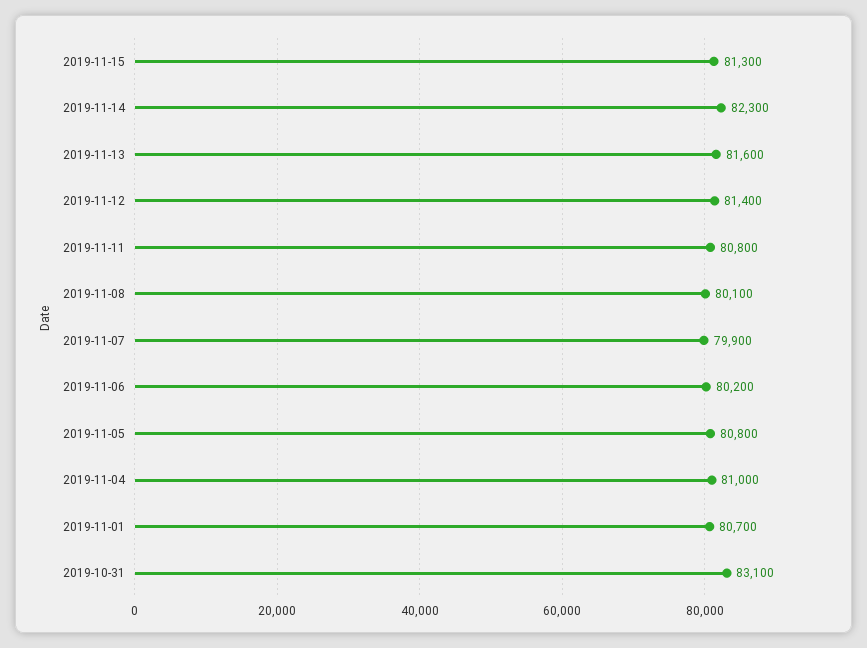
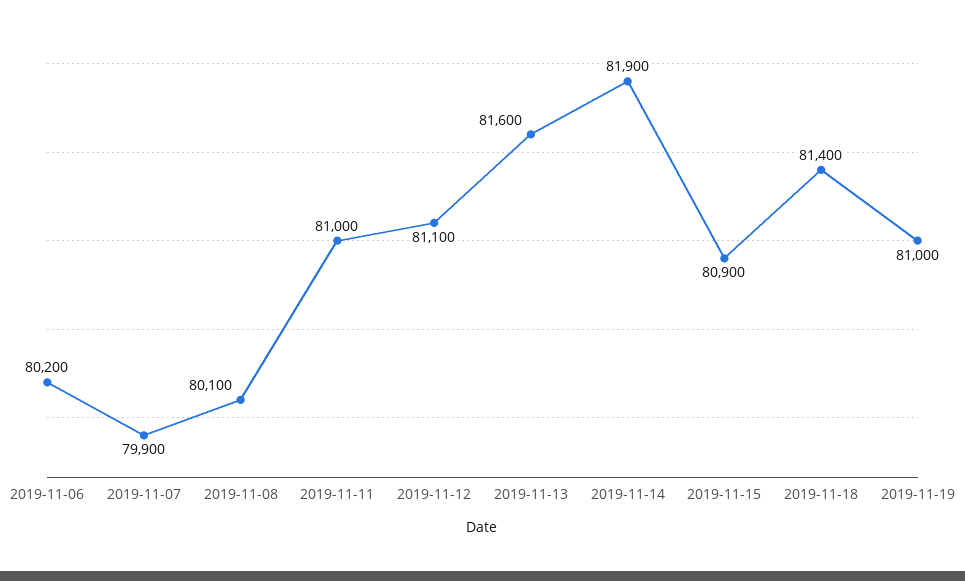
2019-11-15: 81300 -> 80900
2019-11-14: 82300 -> 81900
2019-11-12: 81400 -> 81100
2019-11-11: 80800 -> 81000
2019-11-05: 80800 -> none
2019-11-04: 81000 -> none
2019-11-01: 80700 -> none
2019-10-31: 83100 -> none
2019-11-18: none -> 81400
2019-11-19: none -> 81000

